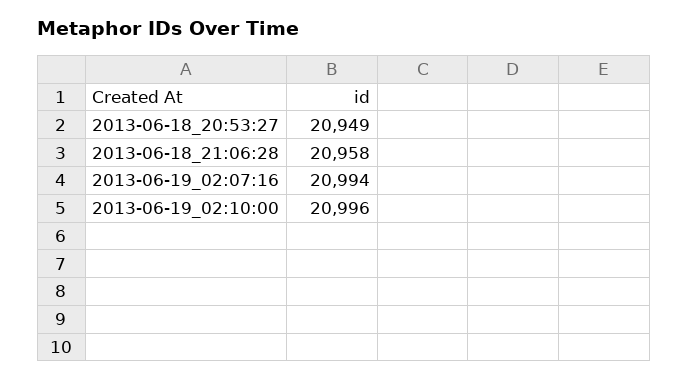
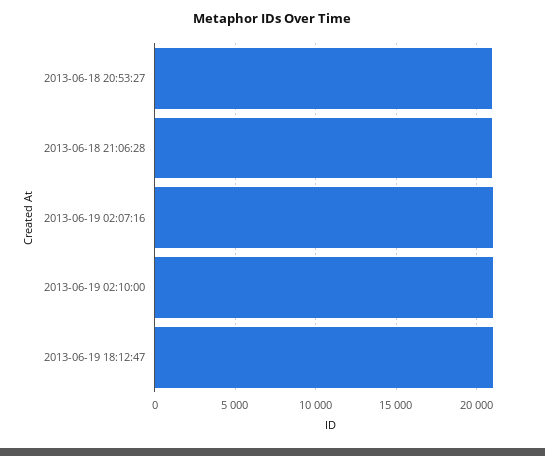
2013-06-19 18:12:47: none -> 21000

